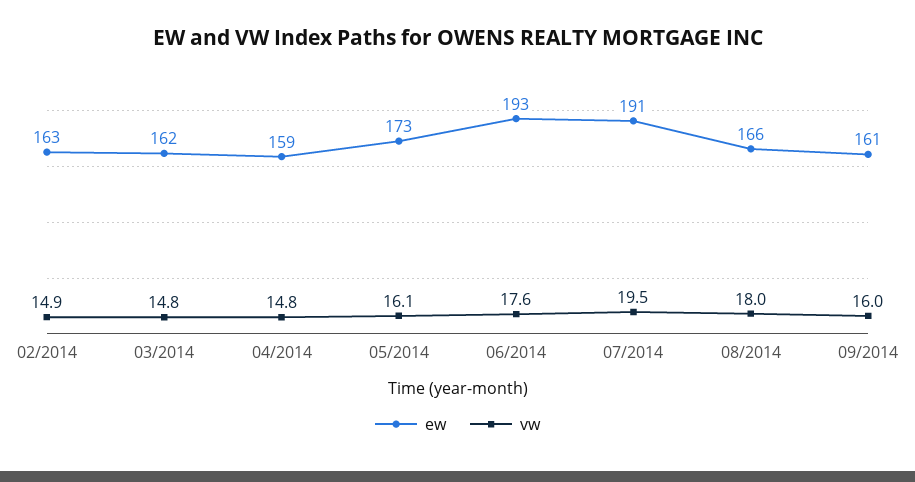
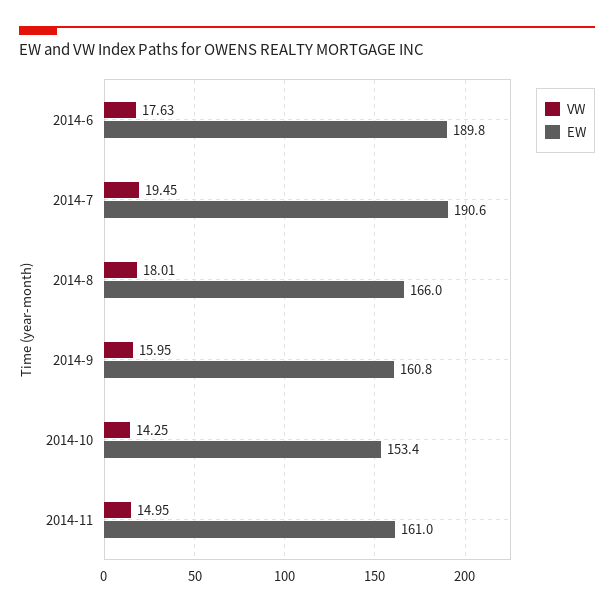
ew, 02/2014: 163 -> none
vw, 02/2014: 14.9 -> none
ew, 03/2014: 162 -> none
vw, 03/2014: 14.8 -> none
ew, 04/2014: 159 -> none
vw, 04/2014: 14.8 -> none
ew, 05/2014: 173 -> none
vw, 05/2014: 16.1 -> none
ew, 06/2014: 193 -> 189.8
vw, 2014-10: none -> 14.25
ew, 2014-10: none -> 153.4
vw, 2014-11: none -> 14.95
ew, 2014-11: none -> 161

